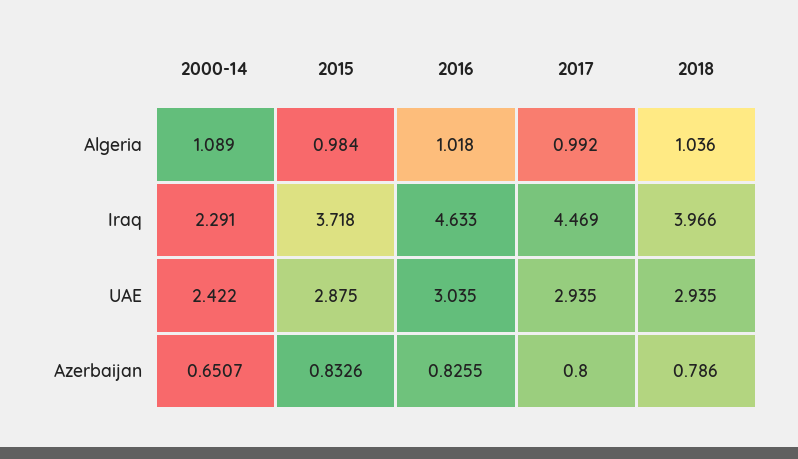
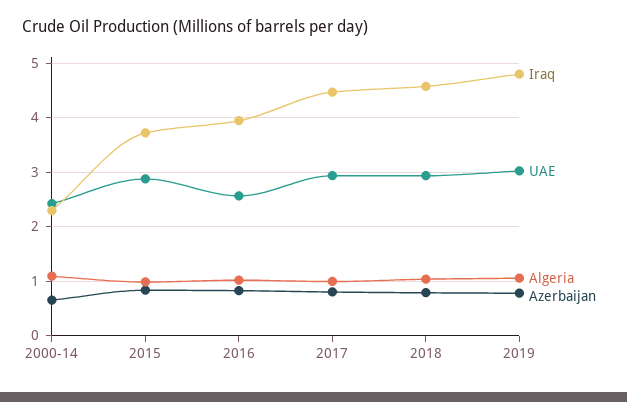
Iraq, 2016: 4.633 -> 4
Iraq, 2018: 3.966 -> 4.6
UAE, 2016: 3.035 -> 2.6
Iraq, 2019: none -> 4.8
UAE, 2019: none -> 3
Algeria, 2019: none -> 1
Azerbaijan, 2019: none -> 0.8

